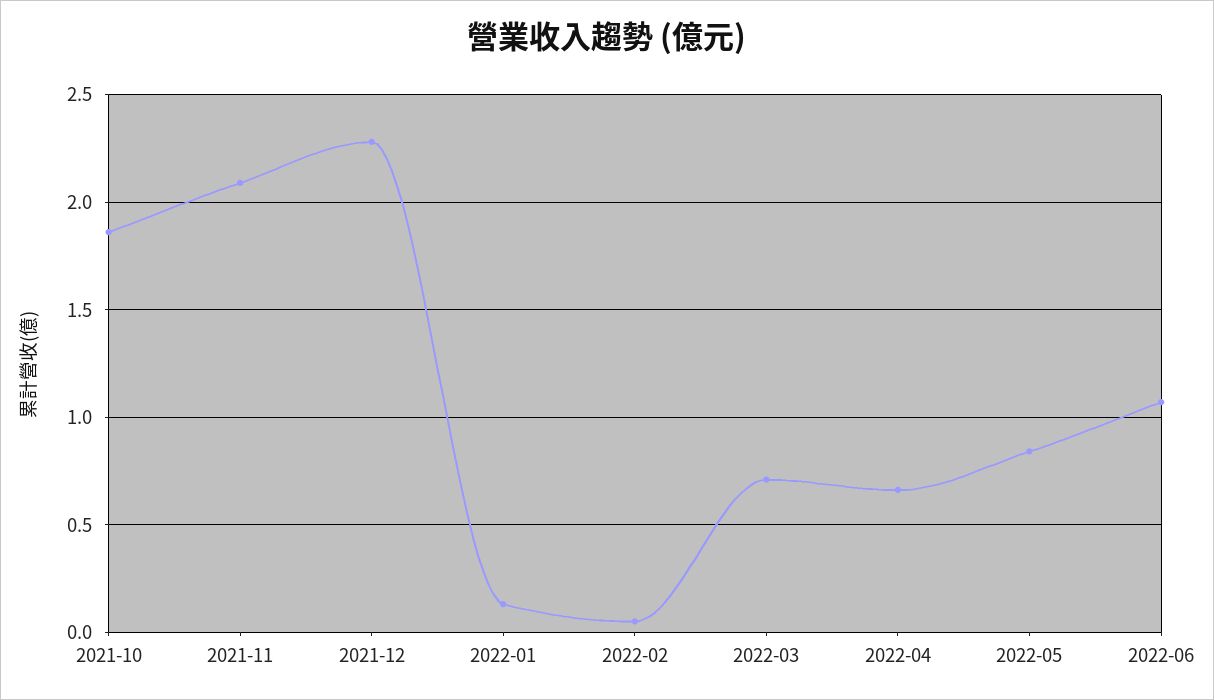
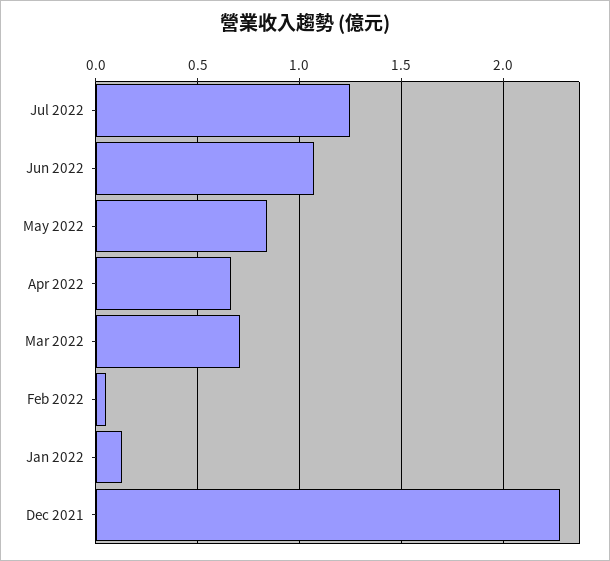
2021-10: 1.85 -> none
2021-11: 2.1 -> none
Jul 2022: none -> 1.25

